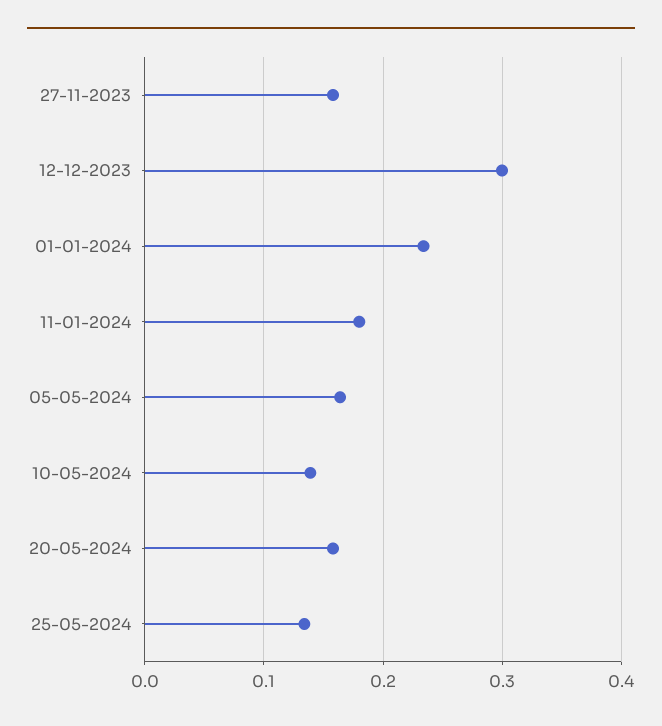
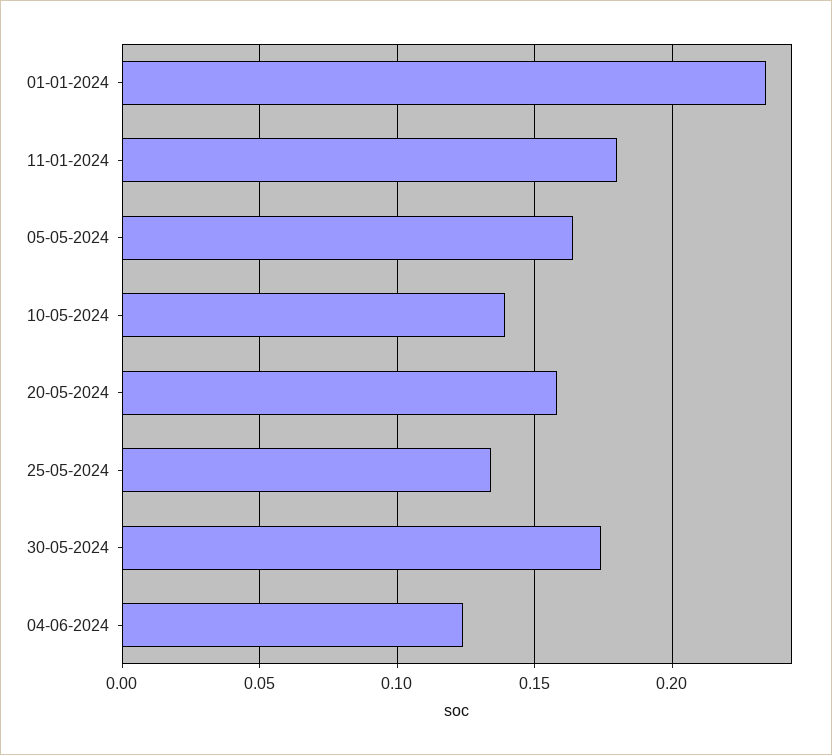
27-11-2023: 0.16 -> none
12-12-2023: 0.3 -> none
30-05-2024: none -> 0.175
04-06-2024: none -> 0.125

